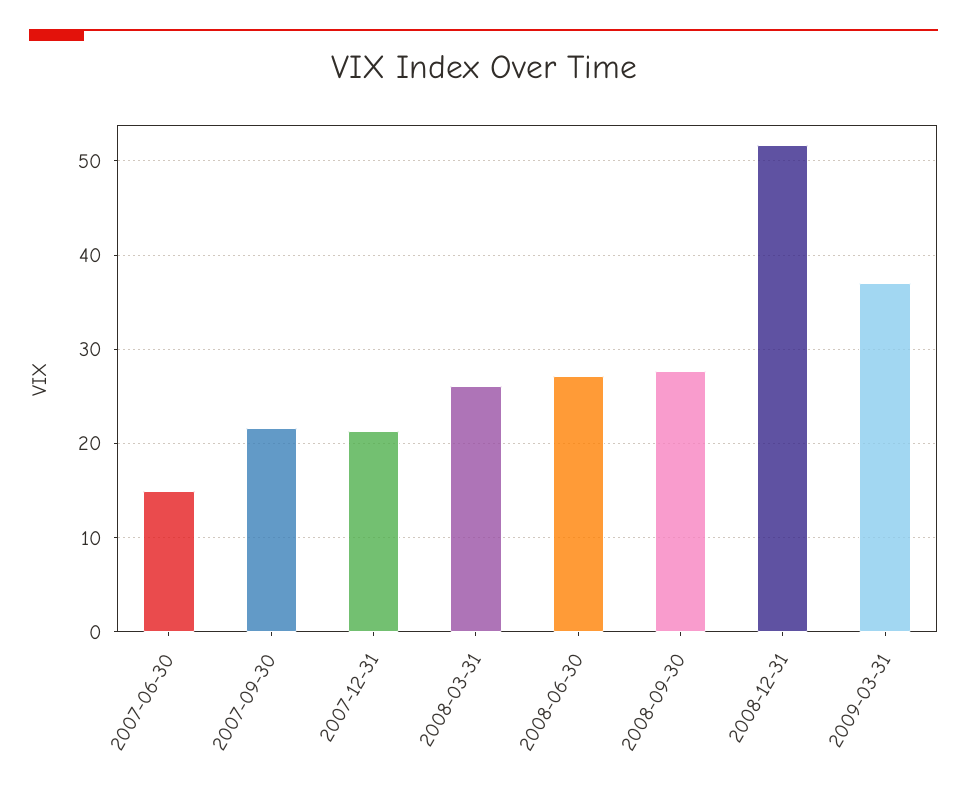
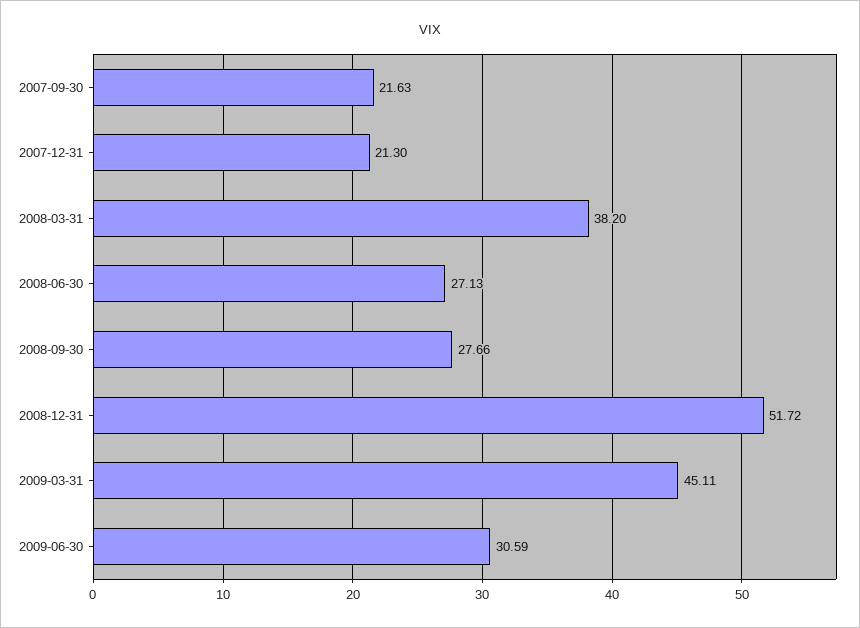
2007-06-30: 15 -> none
2008-03-31: 26 -> 38.2
2009-03-31: 37 -> 45.11
2009-06-30: none -> 30.59

